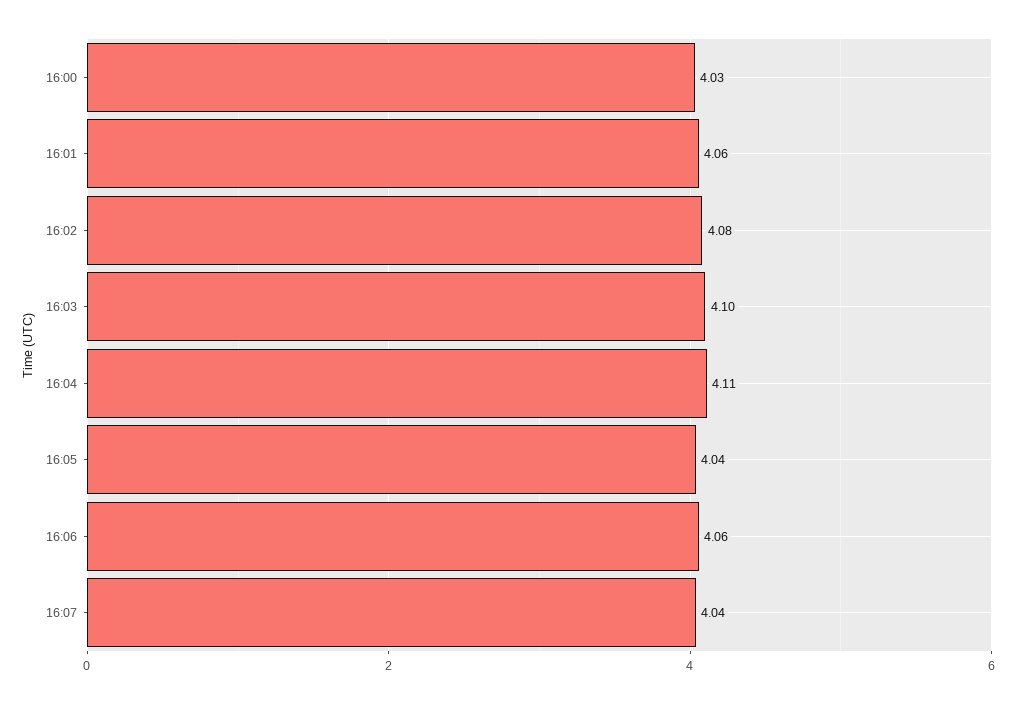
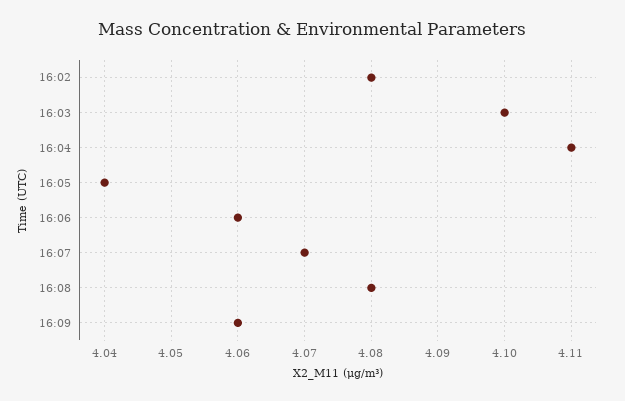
16:00: 4.03 -> none
16:01: 4.06 -> none
16:07: 4.04 -> 4.07
16:08: none -> 4.08
16:09: none -> 4.06

